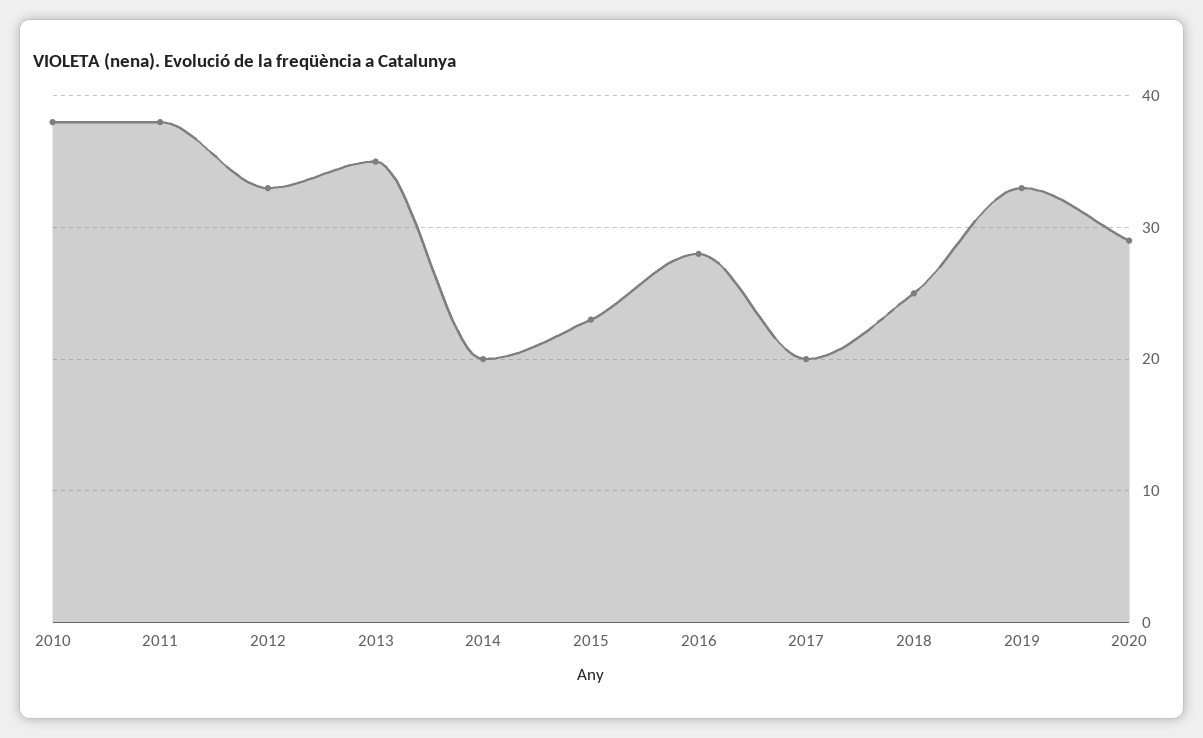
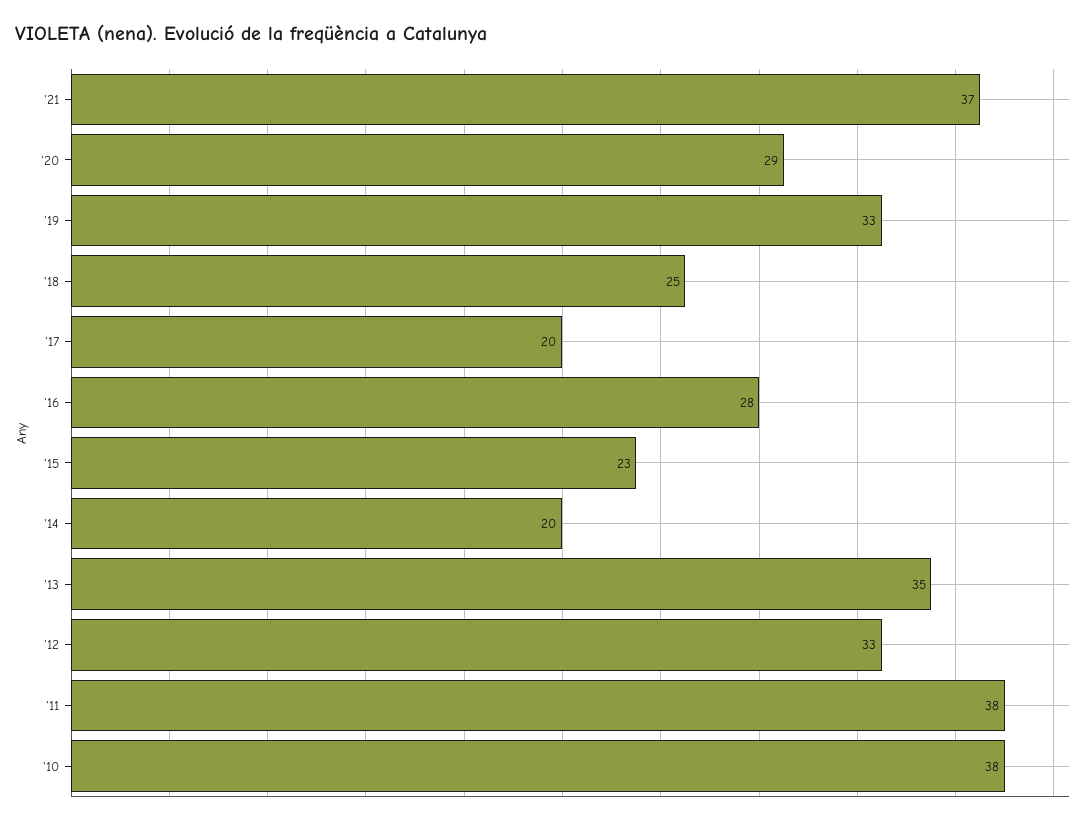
'21: none -> 37

